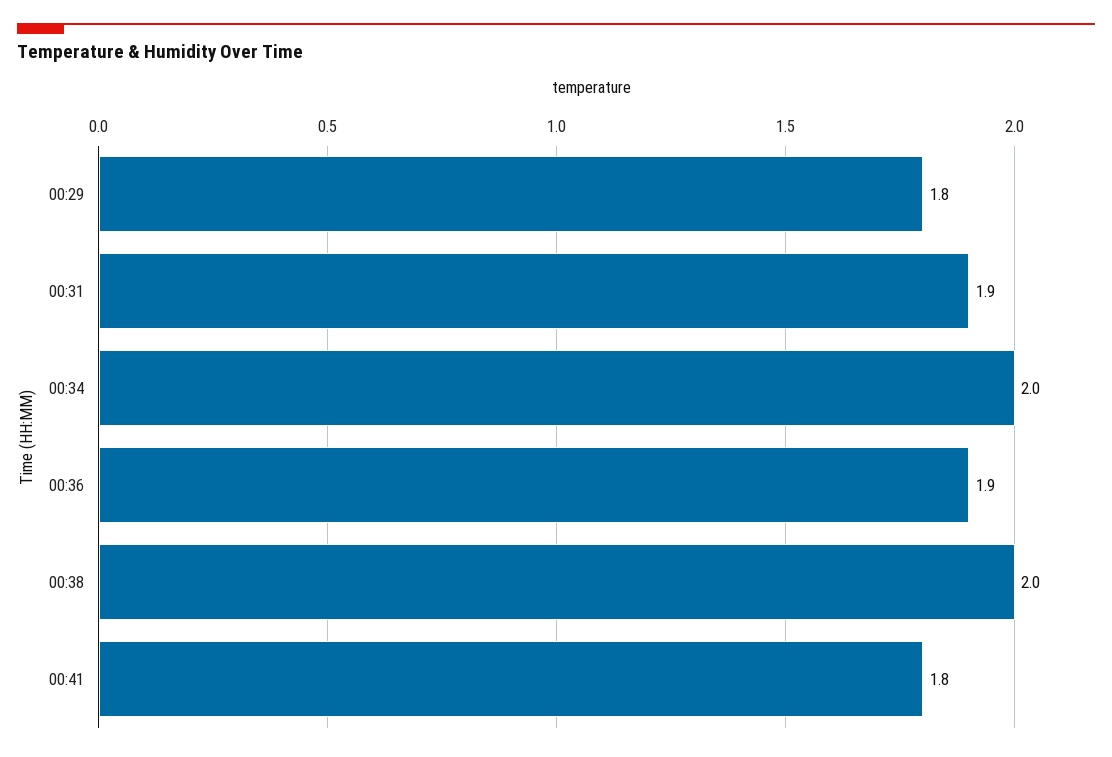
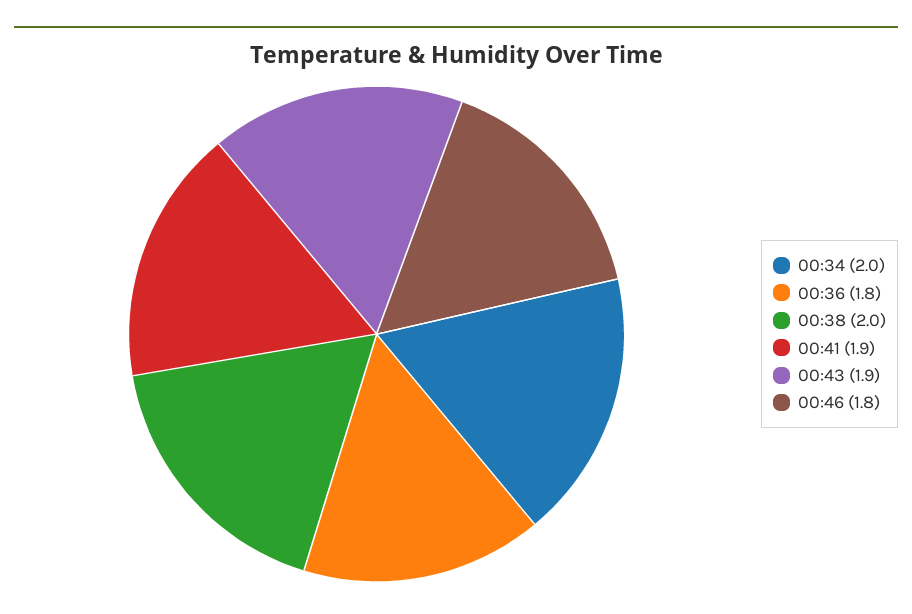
00:29: 1.8 -> none
00:31: 1.9 -> none
00:36: 1.9 -> 1.8
00:41: 1.8 -> 1.9
00:43: none -> 1.9
00:46: none -> 1.8

